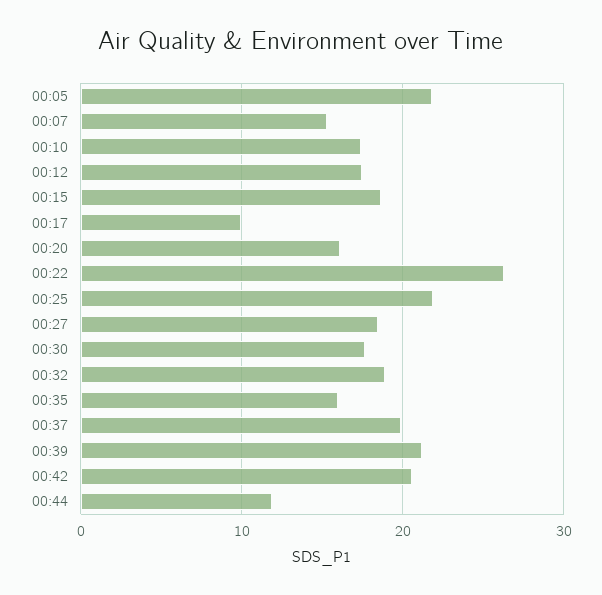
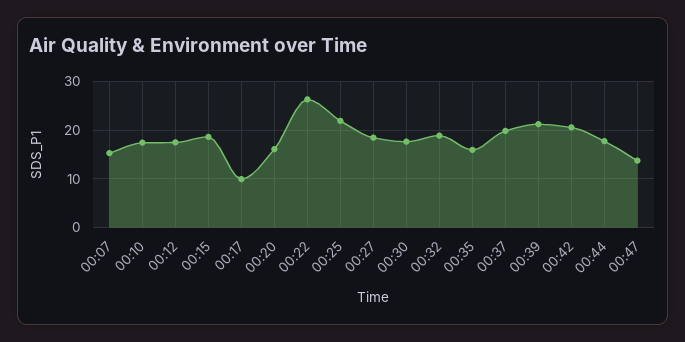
00:05: 22 -> none
00:44: 12 -> 18
00:47: none -> 14

